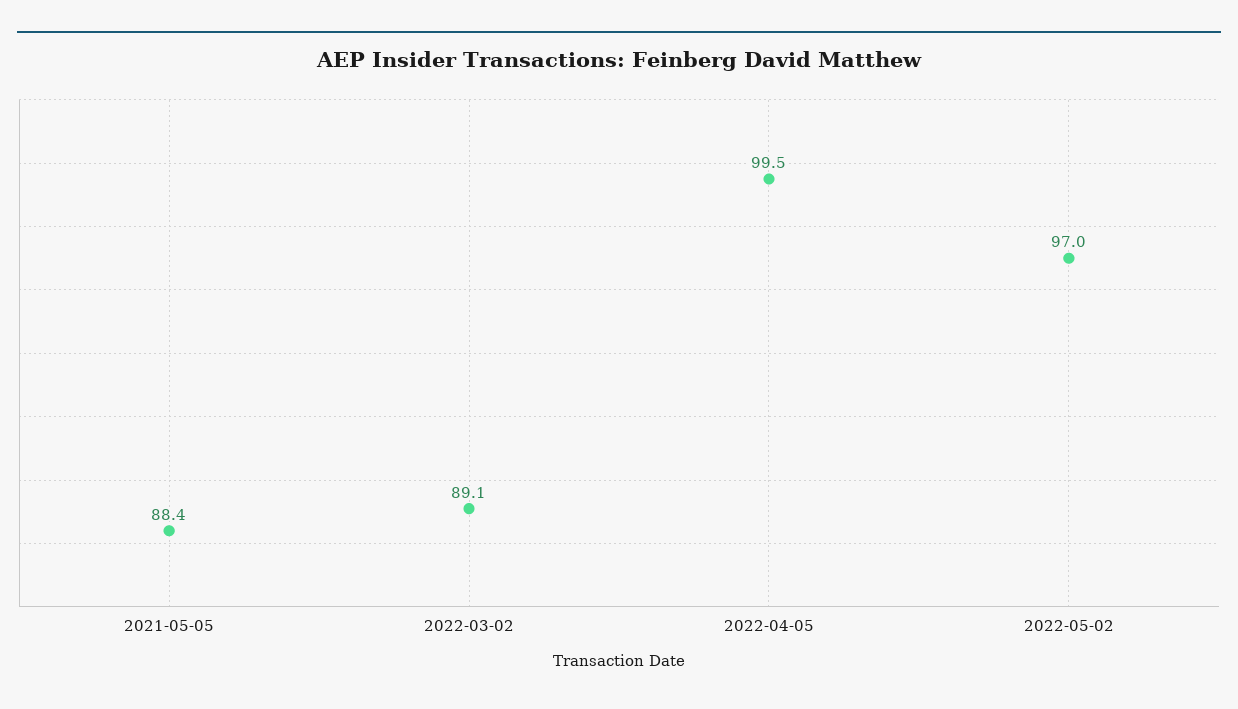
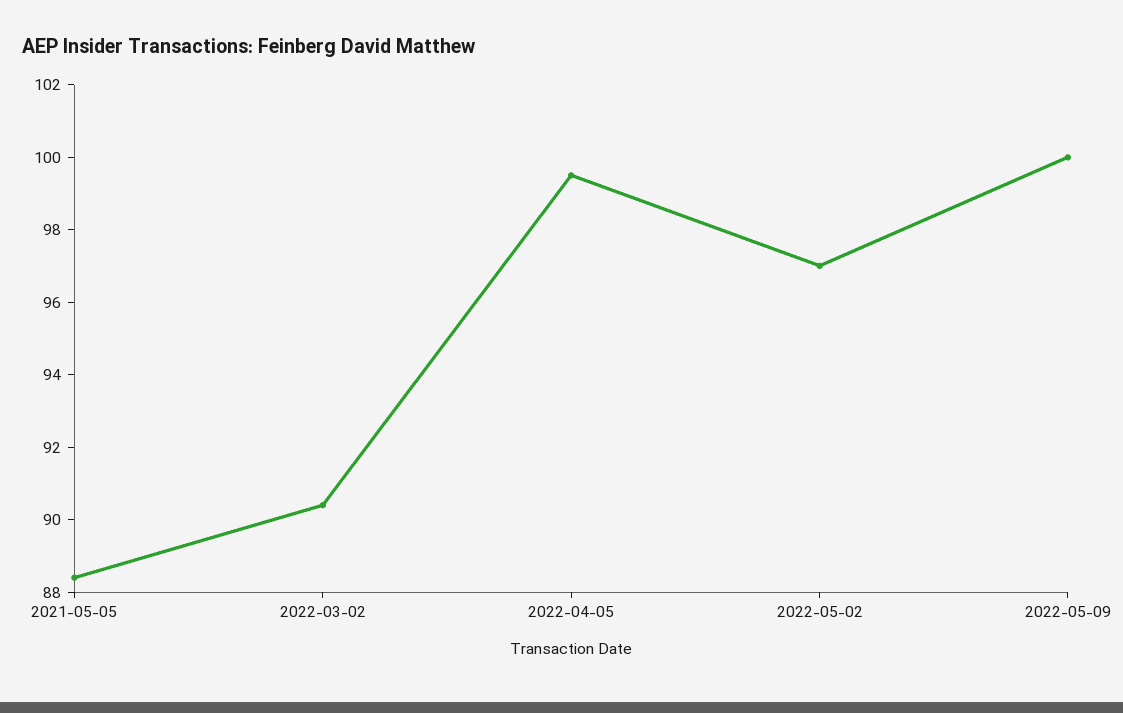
2022-03-02: 89.1 -> 90.5
2022-05-09: none -> 100

